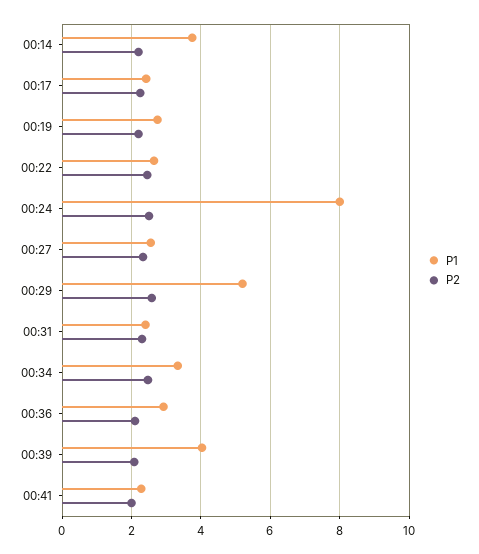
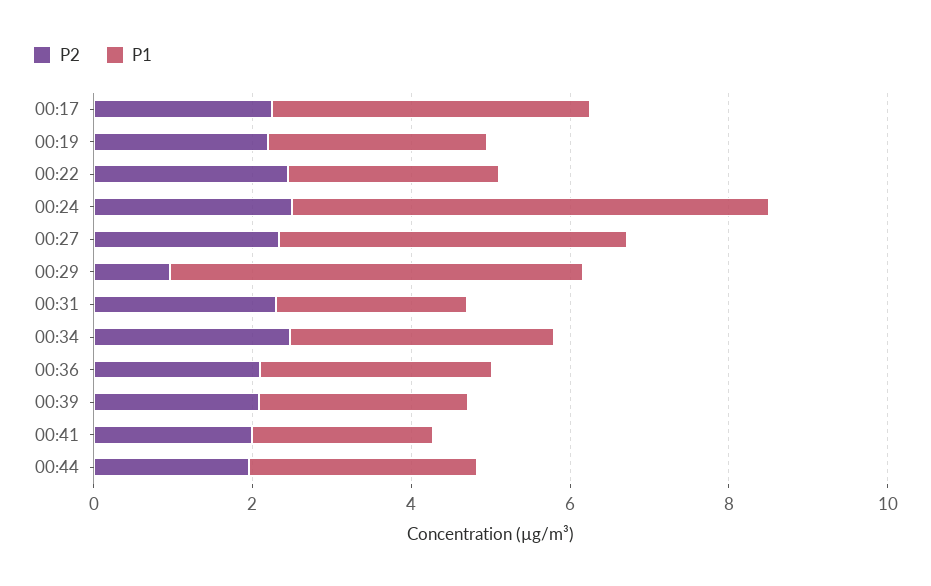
P1, 00:14: 3.8 -> none
P2, 00:14: 2.2 -> none
P1, 00:17: 2.4 -> 4
P1, 00:24: 8 -> 6
P1, 00:27: 2.6 -> 4.5
P2, 00:29: 2.6 -> 1
P1, 00:39: 4 -> 2.5
P2, 00:44: none -> 2
P1, 00:44: none -> 3

